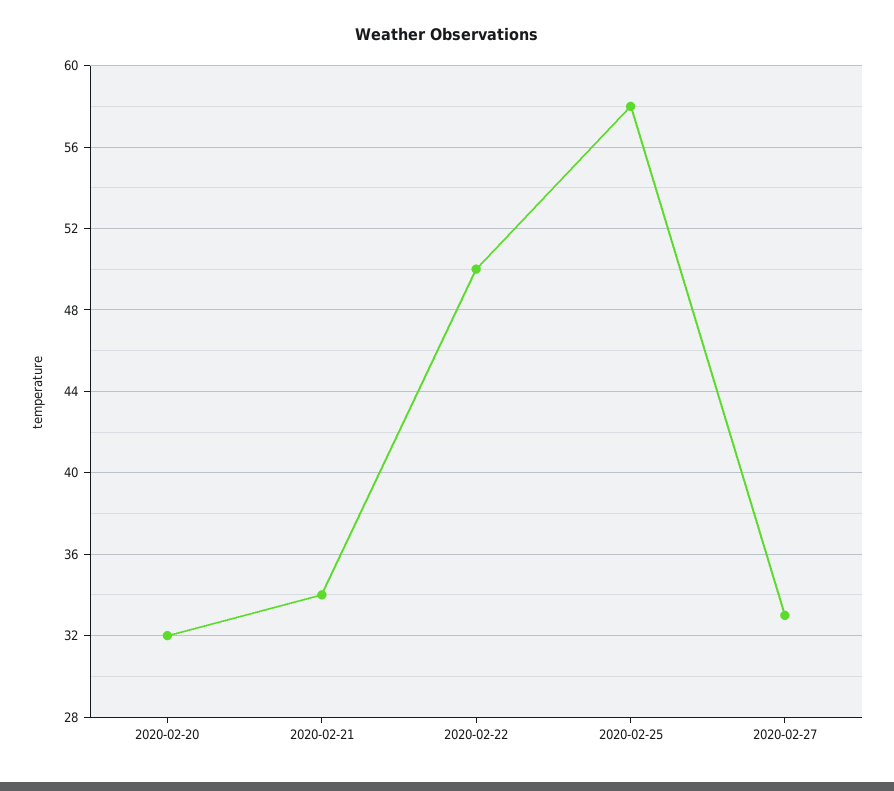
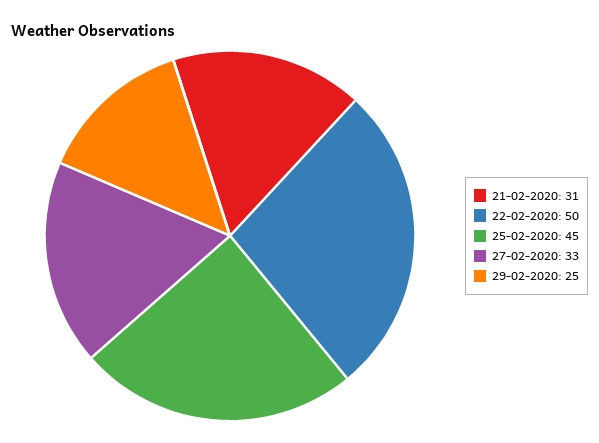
2020-02-20: 32 -> none
2020-02-21: 34 -> 31
2020-02-25: 58 -> 45
29-02-2020: none -> 25

